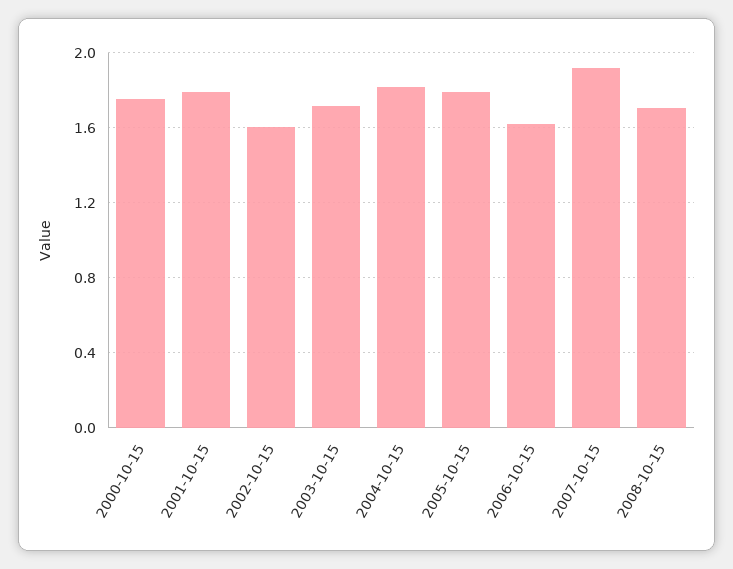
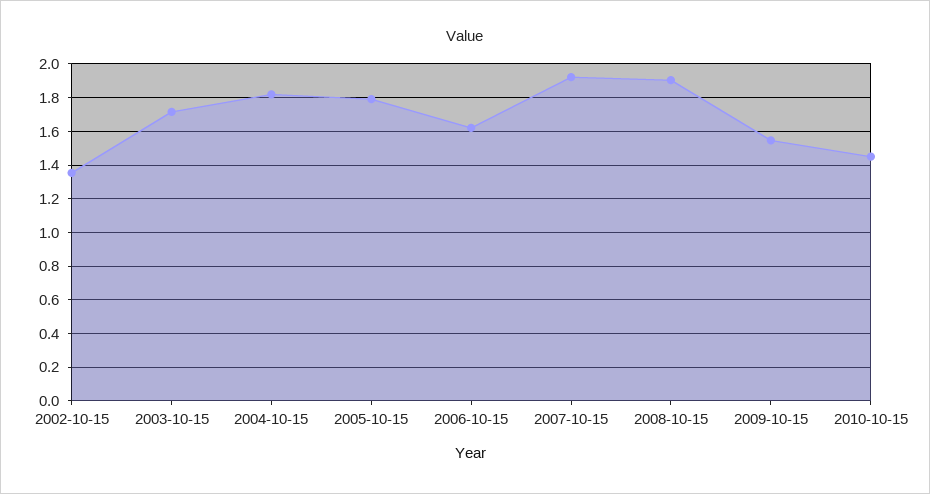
2000-10-15: 1.75 -> none
2001-10-15: 1.8 -> none
2002-10-15: 1.6 -> 1.35
2008-10-15: 1.7 -> 1.9
2009-10-15: none -> 1.55
2010-10-15: none -> 1.45

